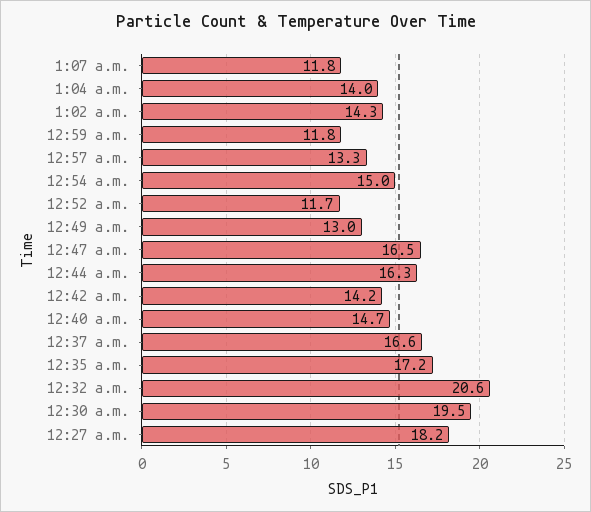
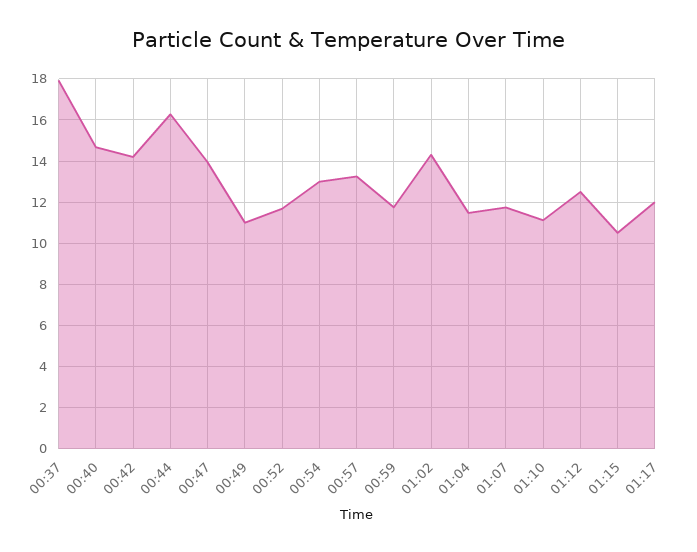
1:04 a.m.: 14 -> 11.5
12:54 a.m.: 15 -> 13
12:49 a.m.: 13 -> 11
12:47 a.m.: 16.5 -> 14
12:37 a.m.: 16.6 -> 18
12:35 a.m.: 17.2 -> none
12:32 a.m.: 20.6 -> none
12:30 a.m.: 19.5 -> none
12:27 a.m.: 18.2 -> none
01:10: none -> 11
01:12: none -> 12.5
01:15: none -> 10.5
01:17: none -> 12

